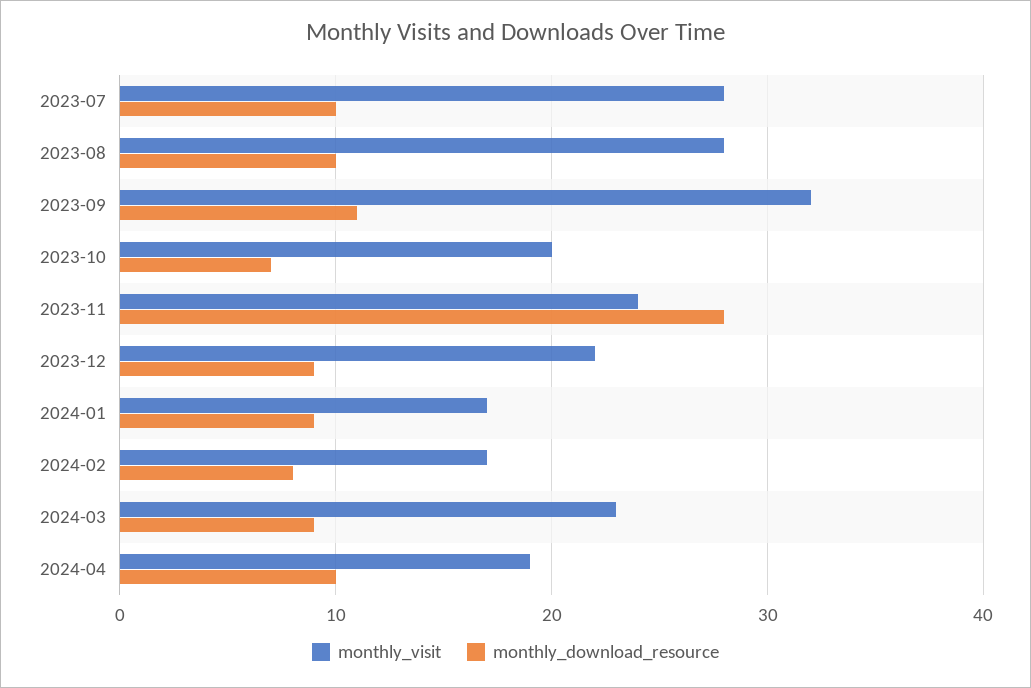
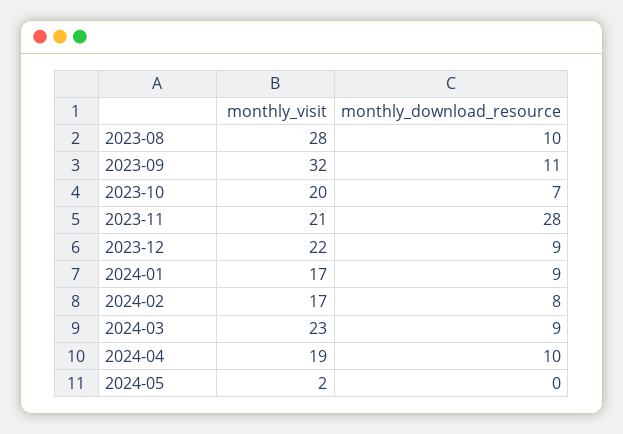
monthly_visit, 2023-07: 28 -> none
monthly_download_resource, 2023-07: 10 -> none
monthly_visit, 2023-11: 24 -> 21
monthly_visit, 2024-05: none -> 2
monthly_download_resource, 2024-05: none -> 0

